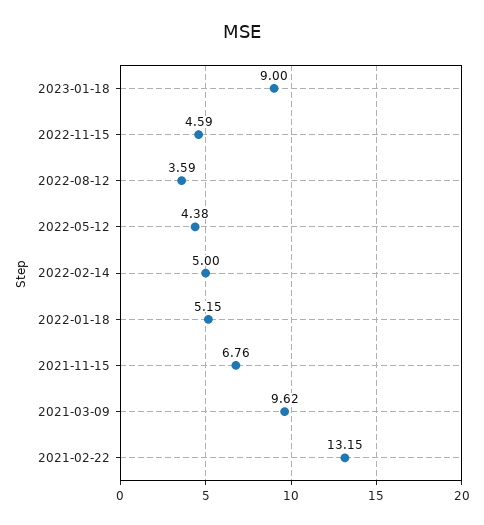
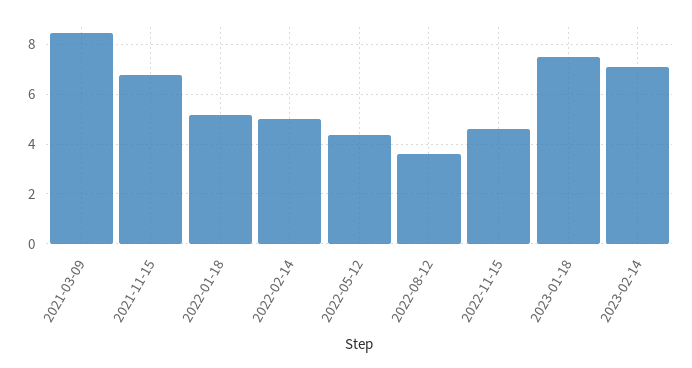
2023-01-18: 9 -> 7.5
2021-03-09: 9.62 -> 8.5
2021-02-22: 13.15 -> none
2023-02-14: none -> 7

